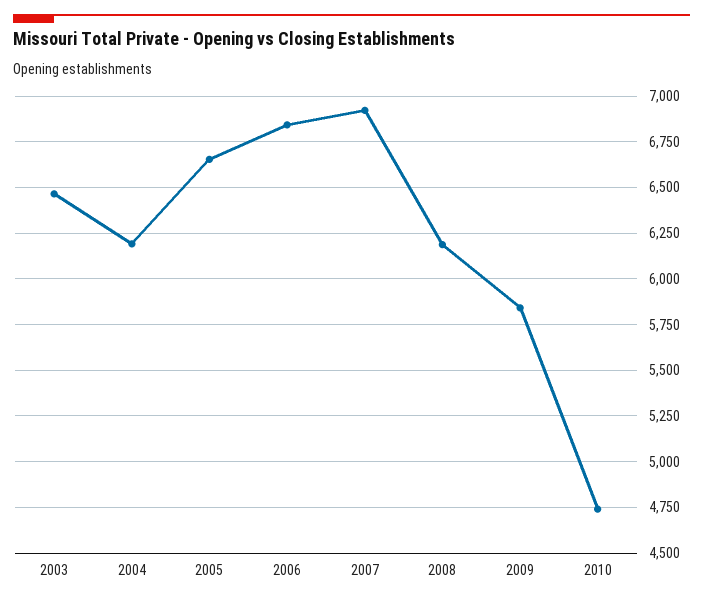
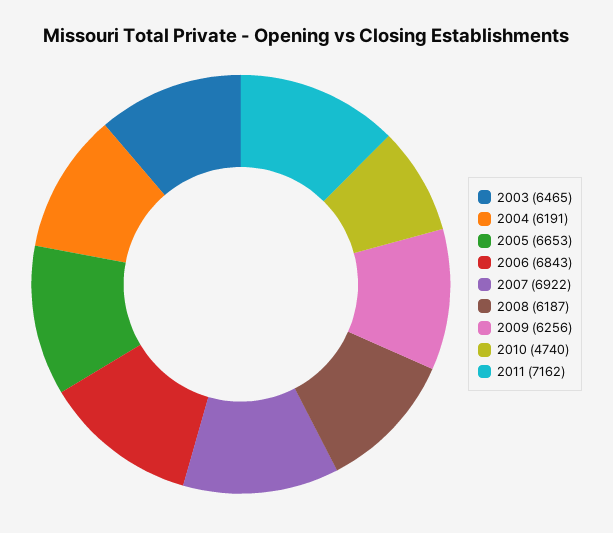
2009: 5850 -> 6256
2011: none -> 7162

